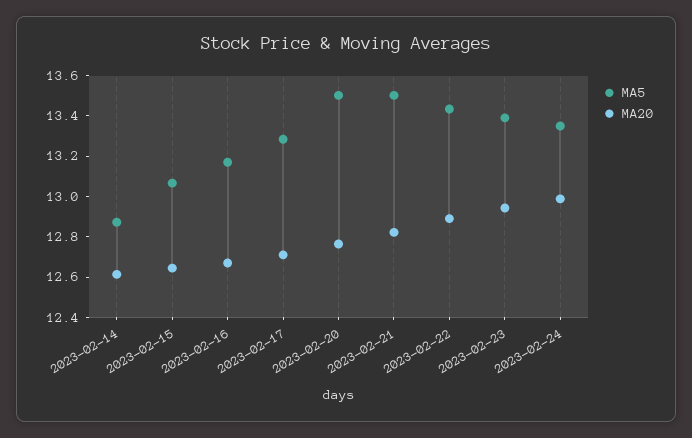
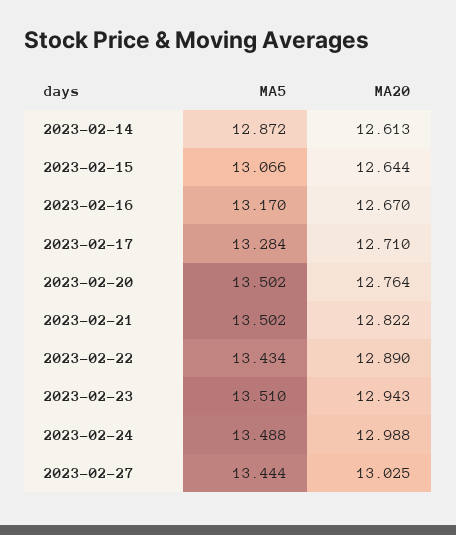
MA5, 2023-02-23: 13.4 -> 13.51
MA5, 2023-02-24: 13.35 -> 13.488
MA5, 2023-02-27: none -> 13.444
MA20, 2023-02-27: none -> 13.025

